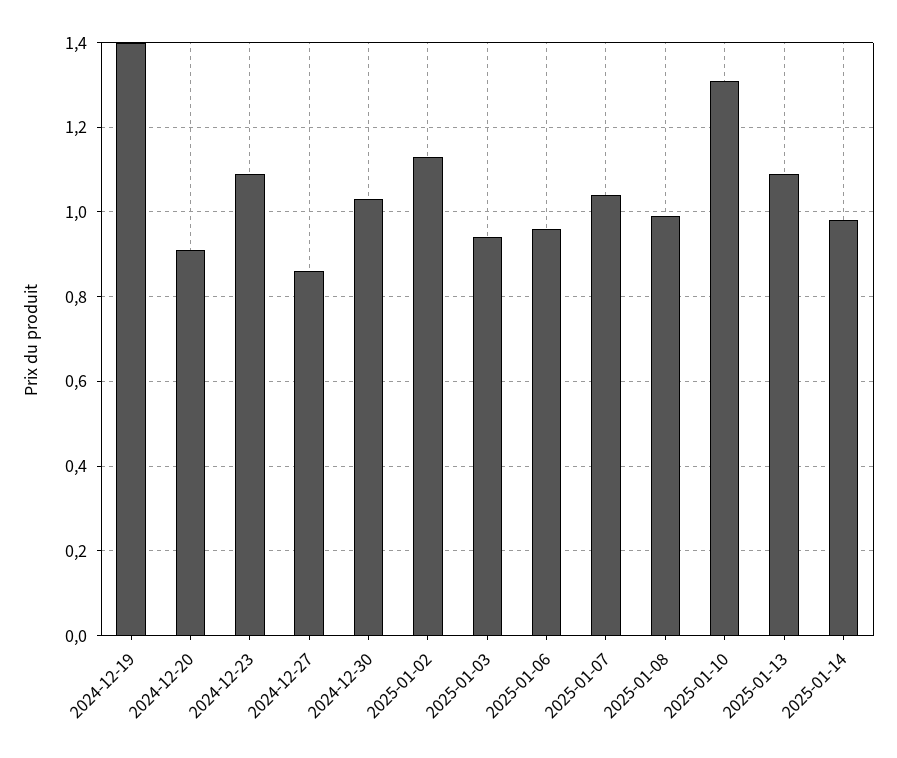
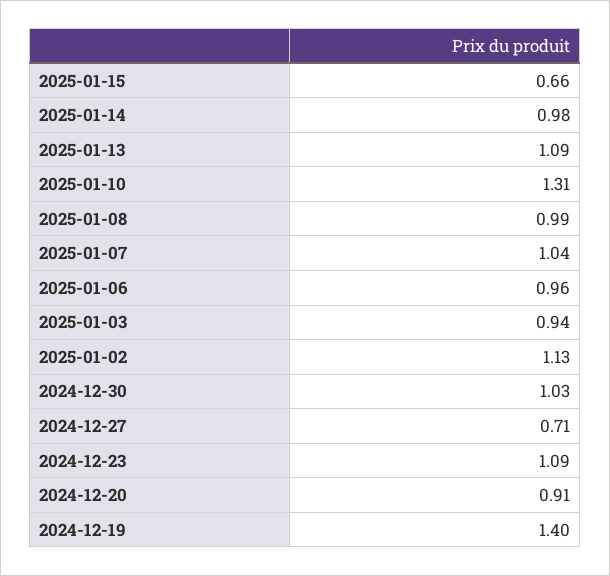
2024-12-27: 0.85 -> 0.71
2025-01-15: none -> 0.66

